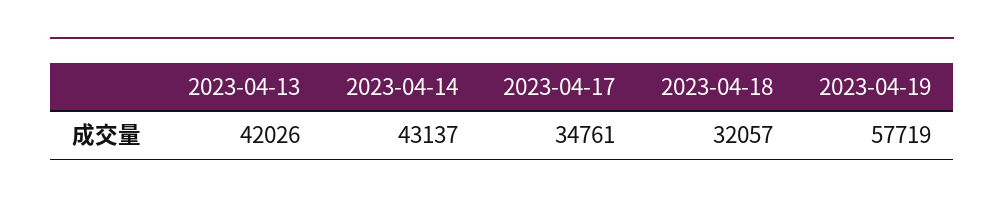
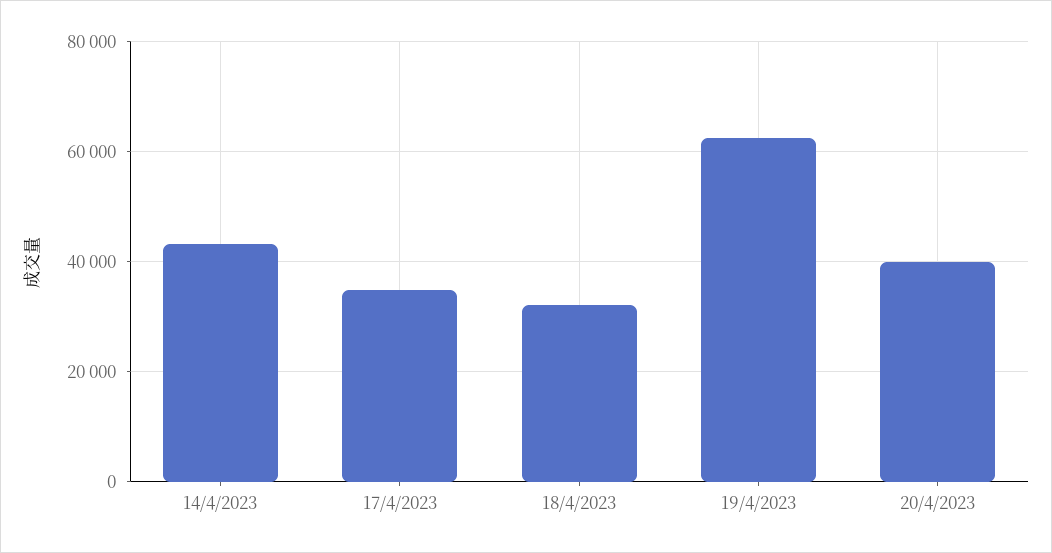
2023-04-13: 42026 -> none
2023-04-19: 57719 -> 62000
20/4/2023: none -> 40000

